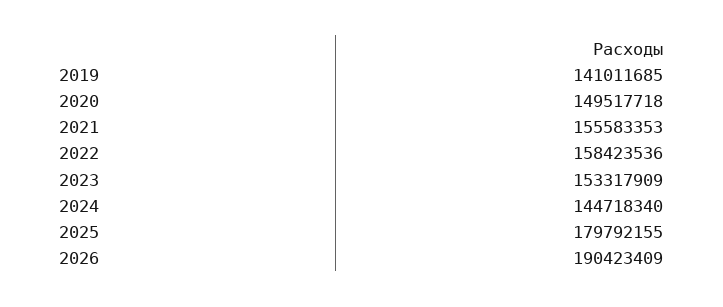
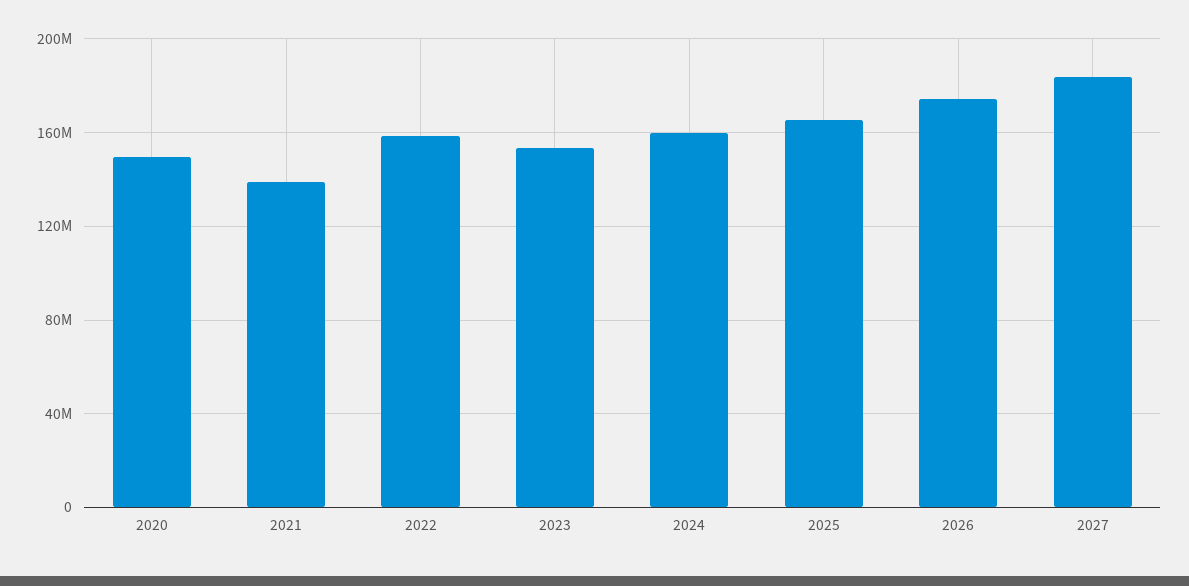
2019: 141011685 -> none
2021: 155583353 -> 140000000
2024: 144718340 -> 160000000
2025: 179792155 -> 165000000
2026: 190423409 -> 175000000
2027: none -> 185000000

